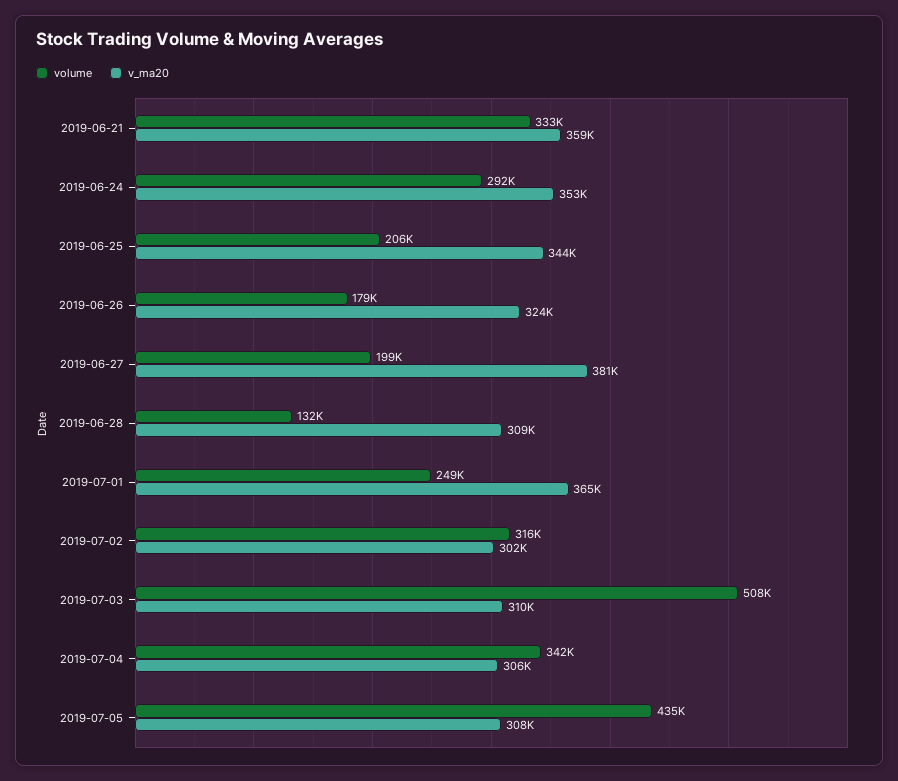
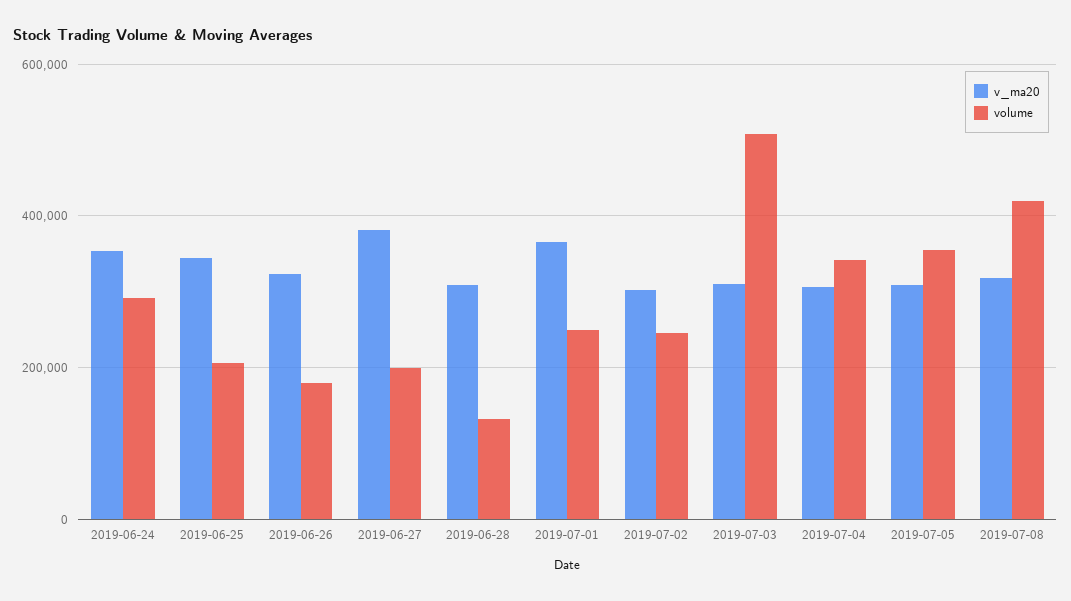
volume, 2019-06-21: 333000 -> none
v_ma20, 2019-06-21: 359000 -> none
volume, 2019-07-02: 316000 -> 240000
volume, 2019-07-05: 435000 -> 360000
v_ma20, 2019-07-08: none -> 320000
volume, 2019-07-08: none -> 420000

